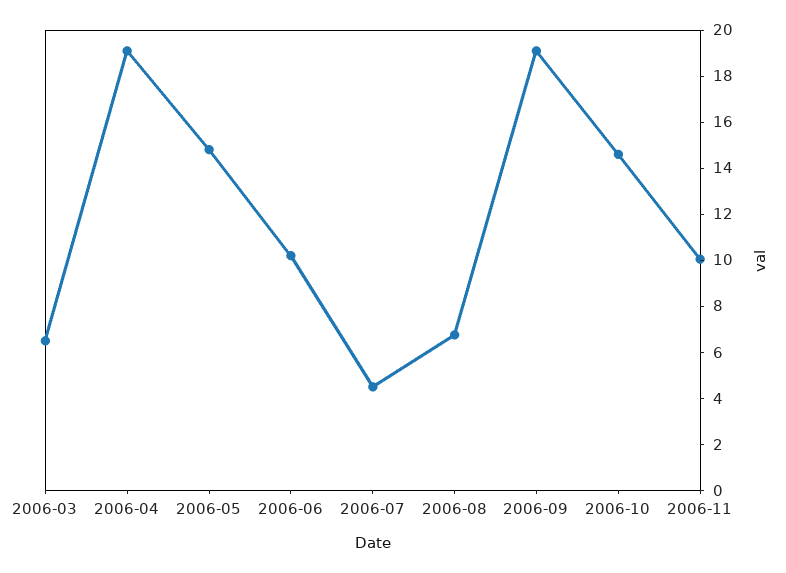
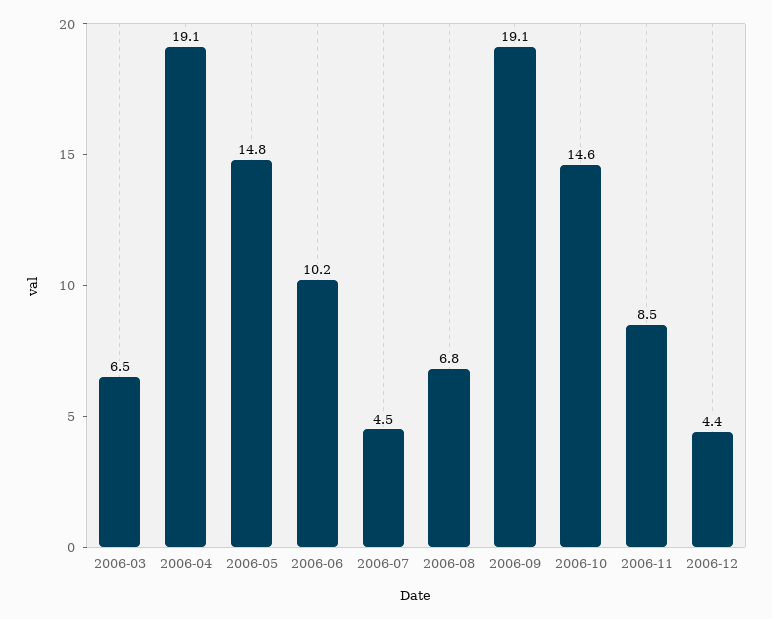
2006-11: 10 -> 8.5
2006-12: none -> 4.4

